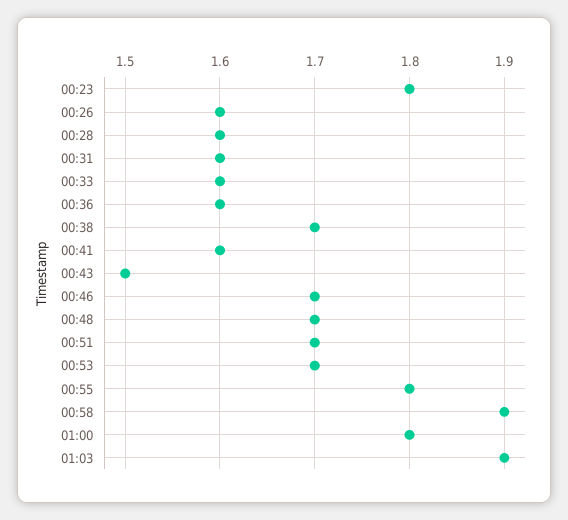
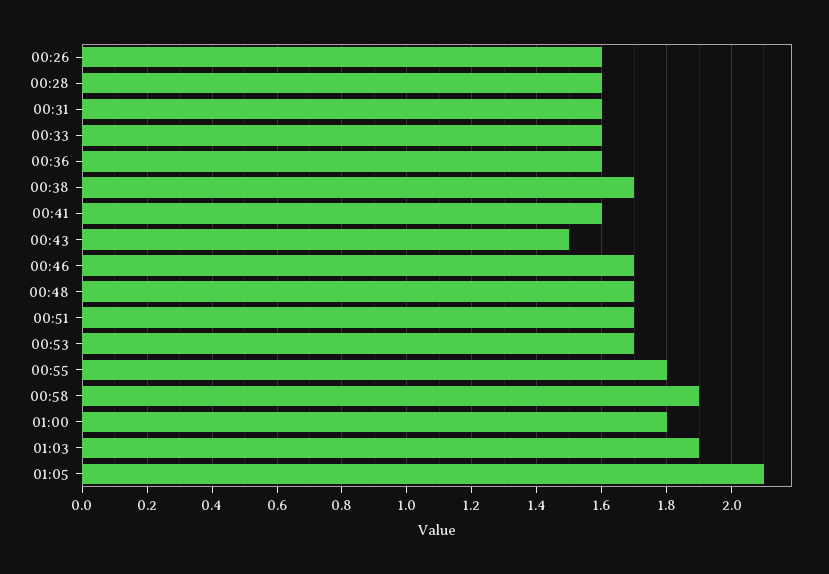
00:23: 1.8 -> none
01:05: none -> 2.1

